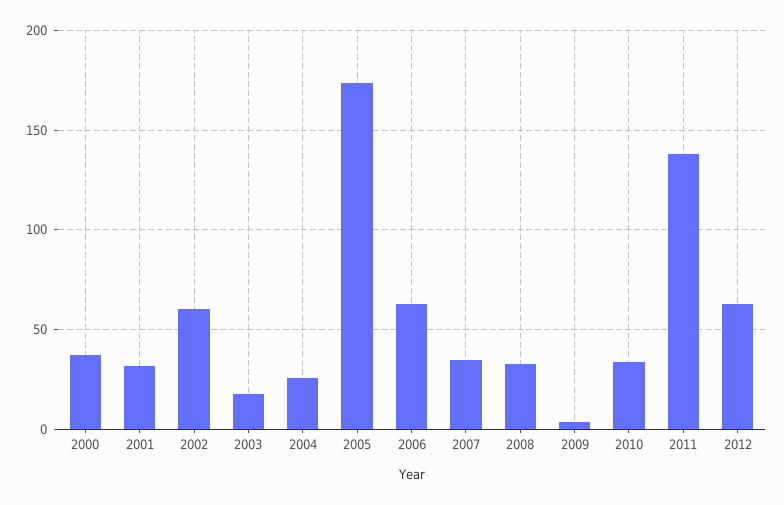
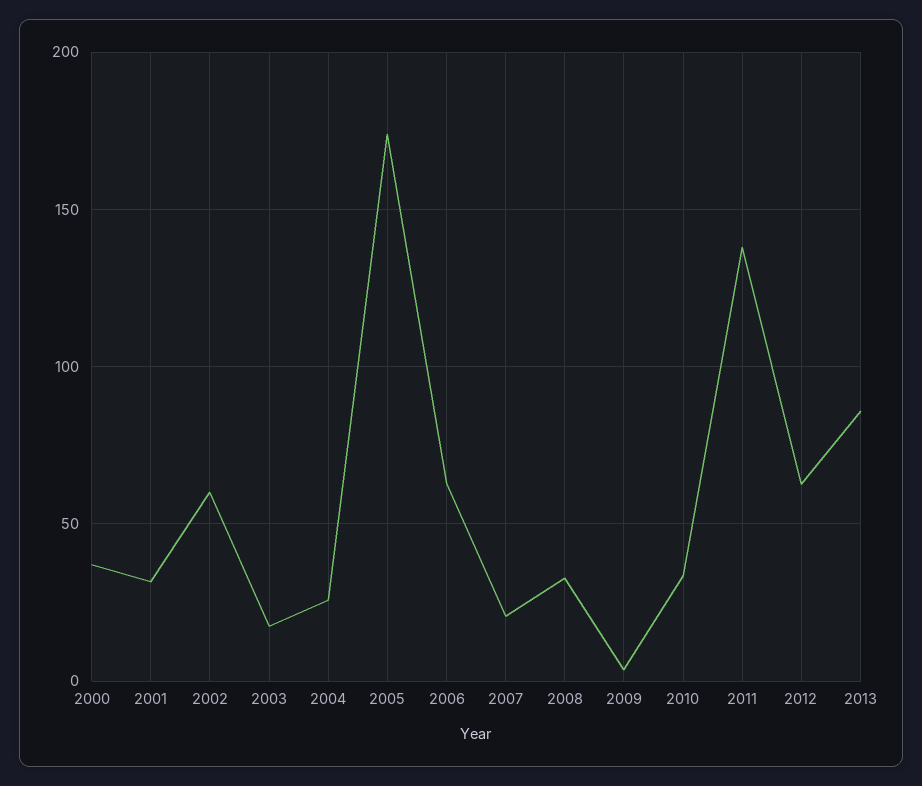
2007: 35 -> 20
2013: none -> 85

